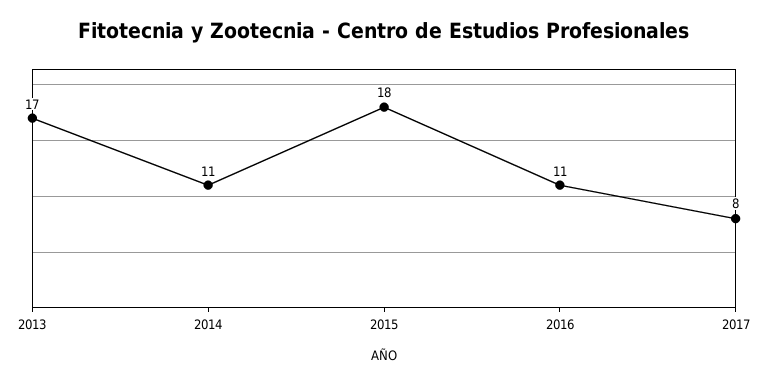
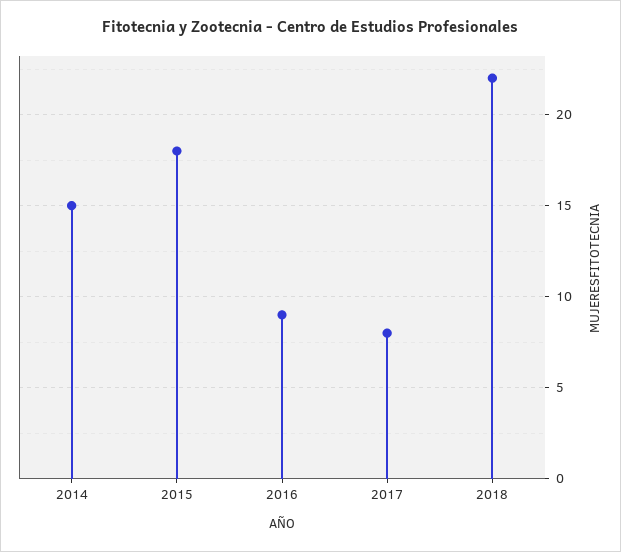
2013: 17 -> none
2014: 11 -> 15
2016: 11 -> 9
2018: none -> 22

